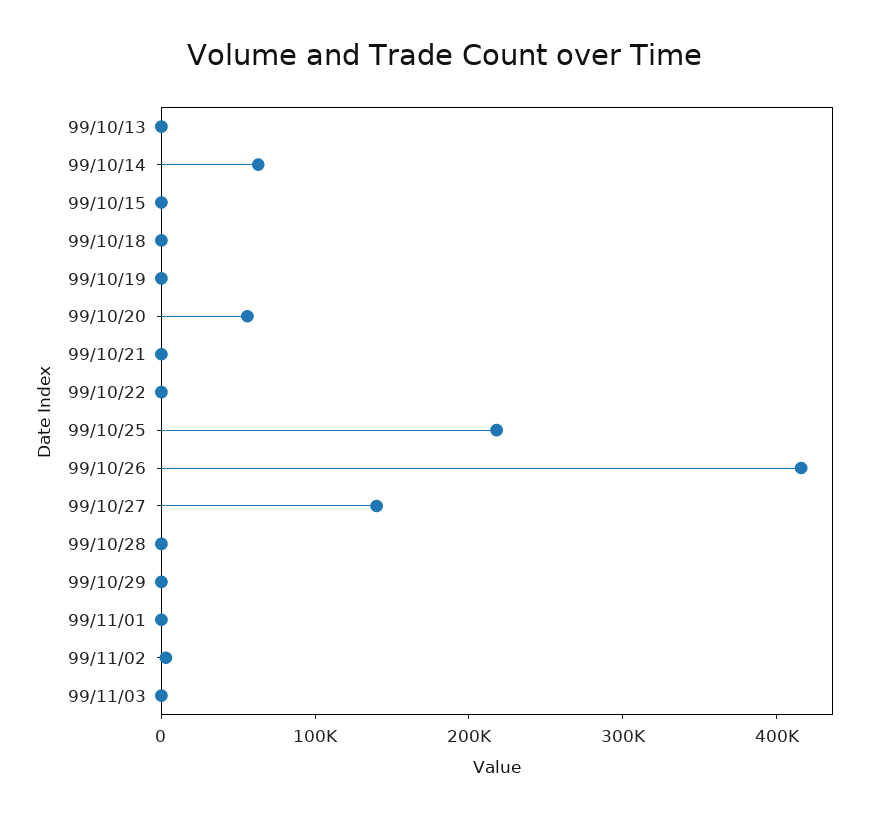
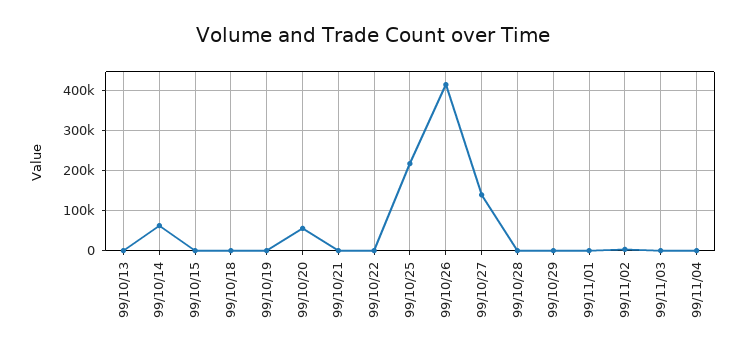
99/11/04: none -> 0

